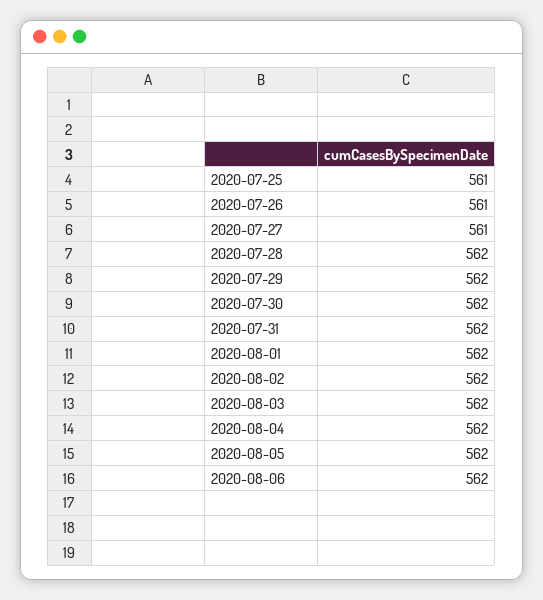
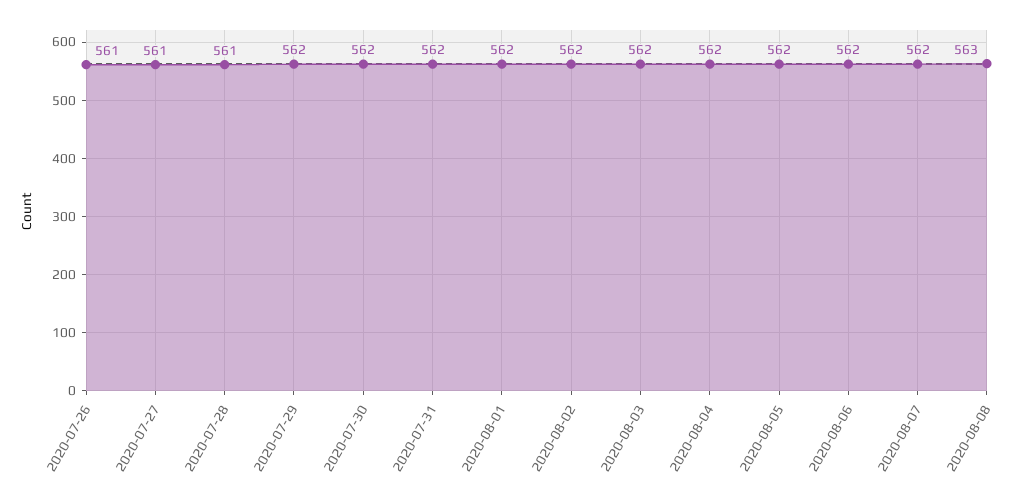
2020-07-25: 561 -> none
2020-07-28: 562 -> 561
2020-08-07: none -> 562
2020-08-08: none -> 563

